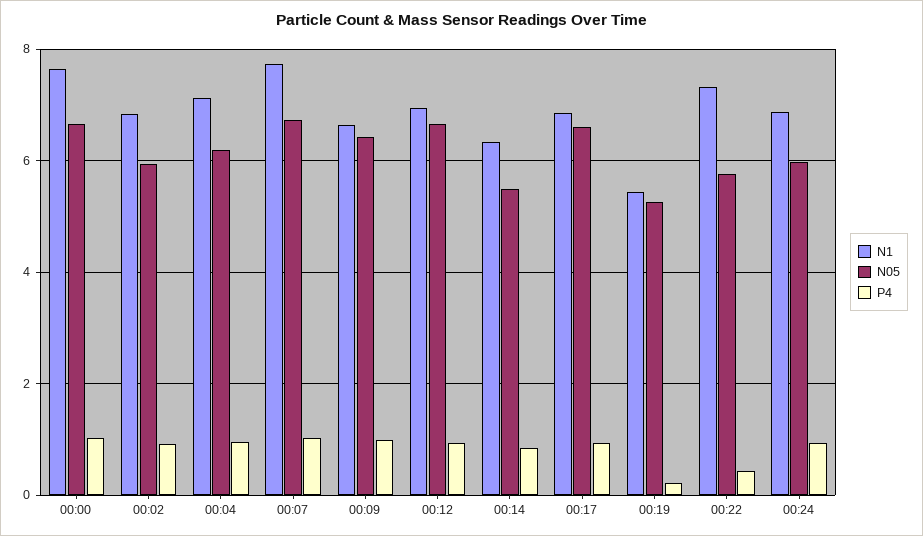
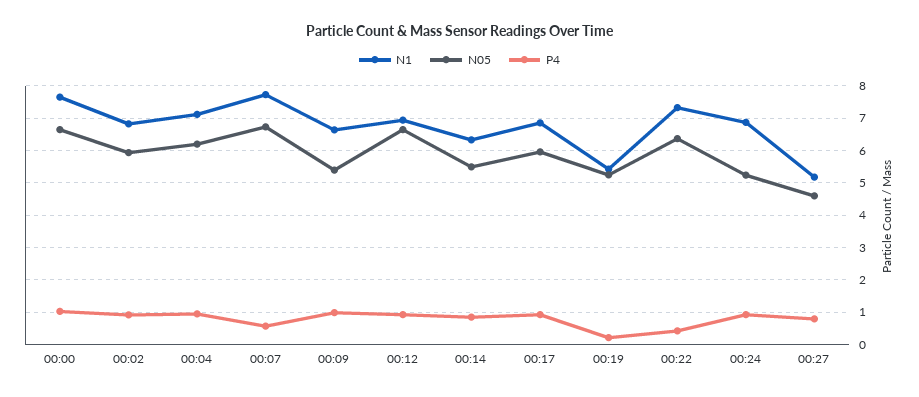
P4, 00:07: 1 -> 0.6
N05, 00:09: 6.4 -> 5.4
N05, 00:17: 6.6 -> 6
N05, 00:22: 5.8 -> 6.4
N05, 00:24: 6 -> 5.2
N1, 00:27: none -> 5.2
N05, 00:27: none -> 4.6
P4, 00:27: none -> 0.8

